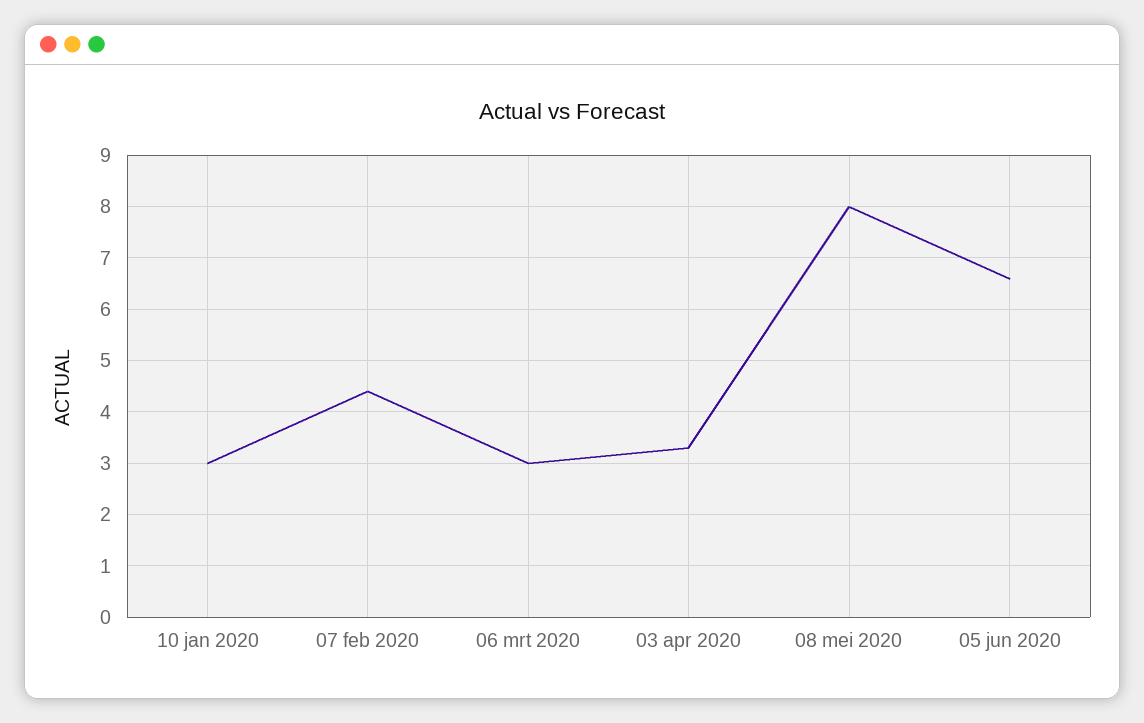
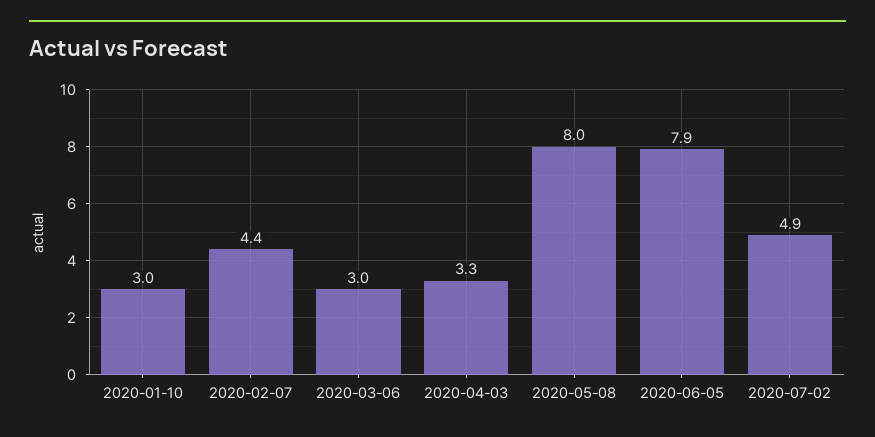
05 jun 2020: 6.5 -> 7.9
2020-07-02: none -> 4.9

